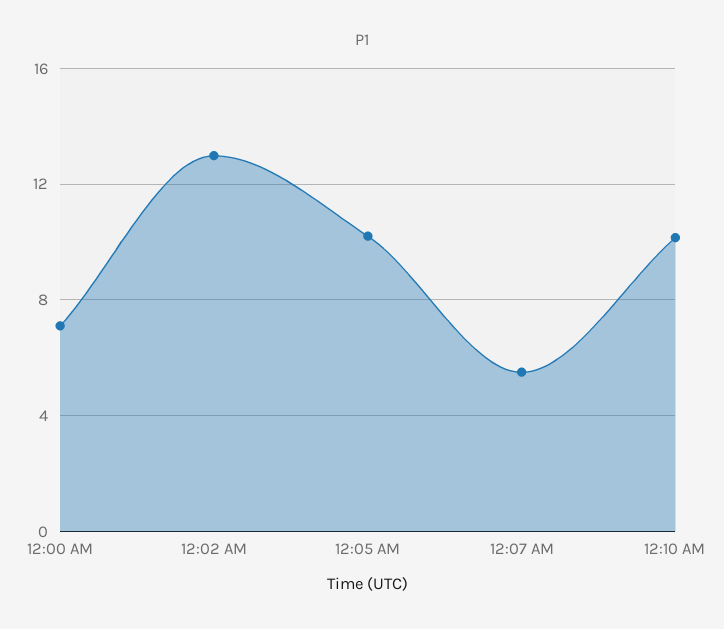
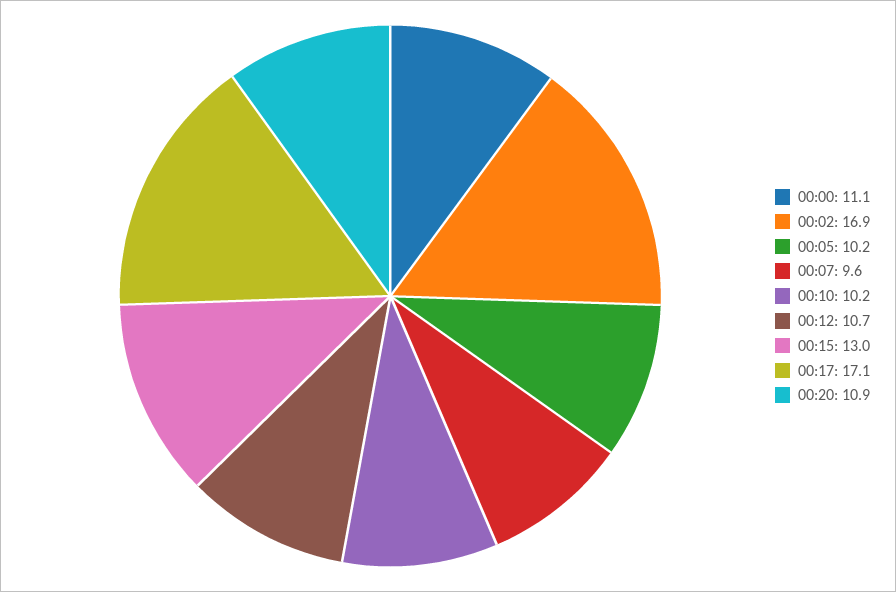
12:00 AM: 7 -> 11.1
12:02 AM: 13 -> 16.9
12:07 AM: 5.5 -> 9.6
00:12: none -> 10.7
00:15: none -> 13
00:17: none -> 17.1
00:20: none -> 10.9

